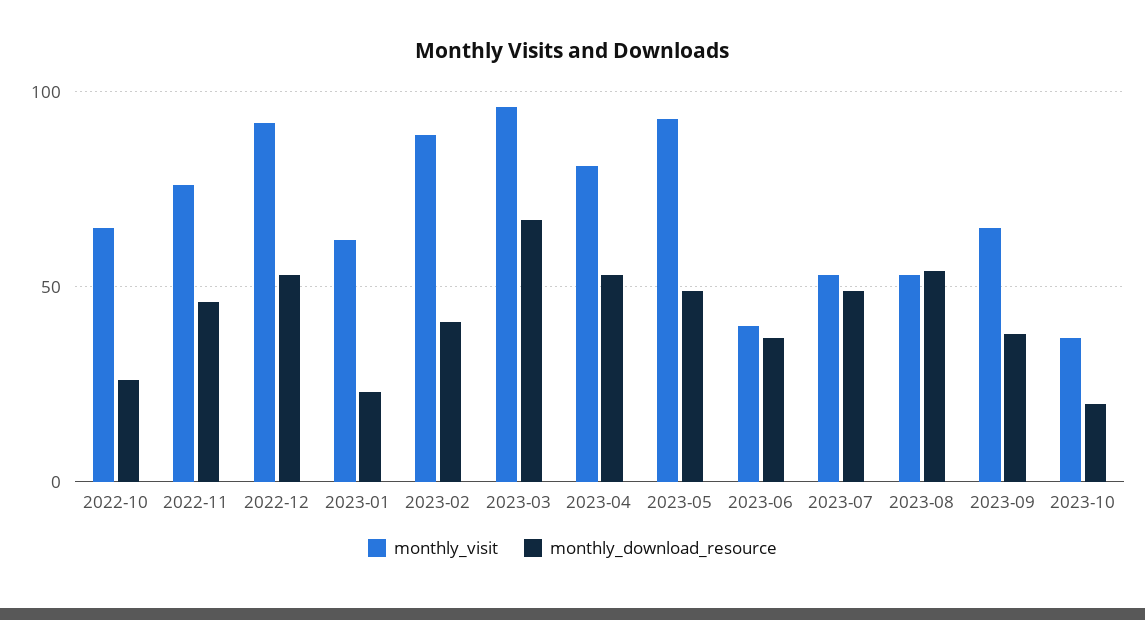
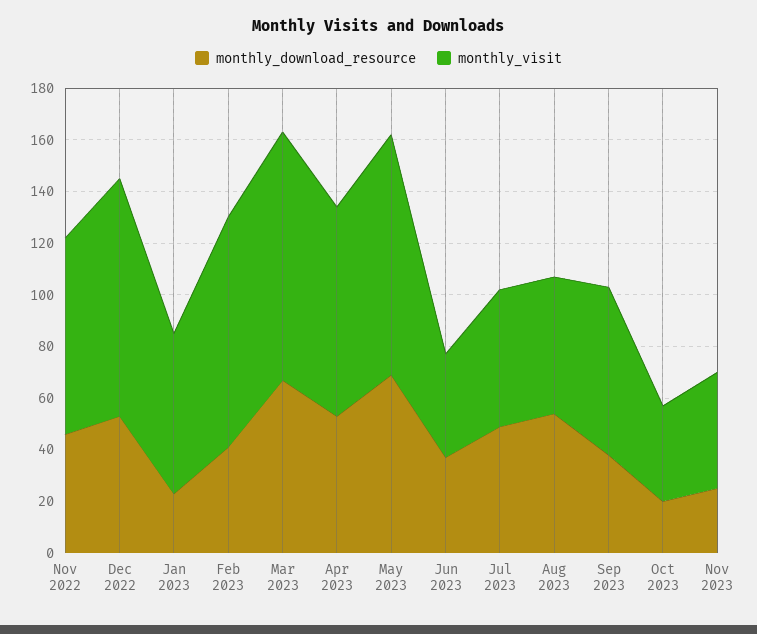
monthly_visit, 2022-10: 65 -> none
monthly_download_resource, 2022-10: 25 -> none
monthly_download_resource, 2023-05: 50 -> 70
monthly_download_resource, Nov 2023: none -> 25
monthly_visit, Nov 2023: none -> 45

